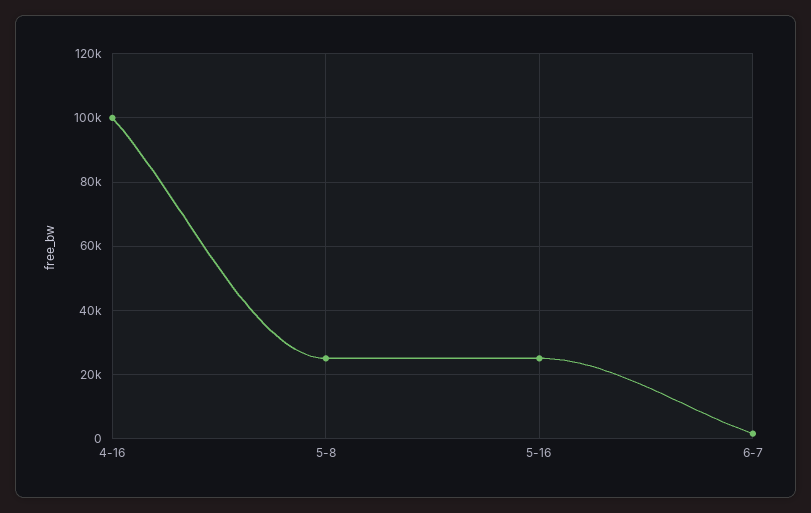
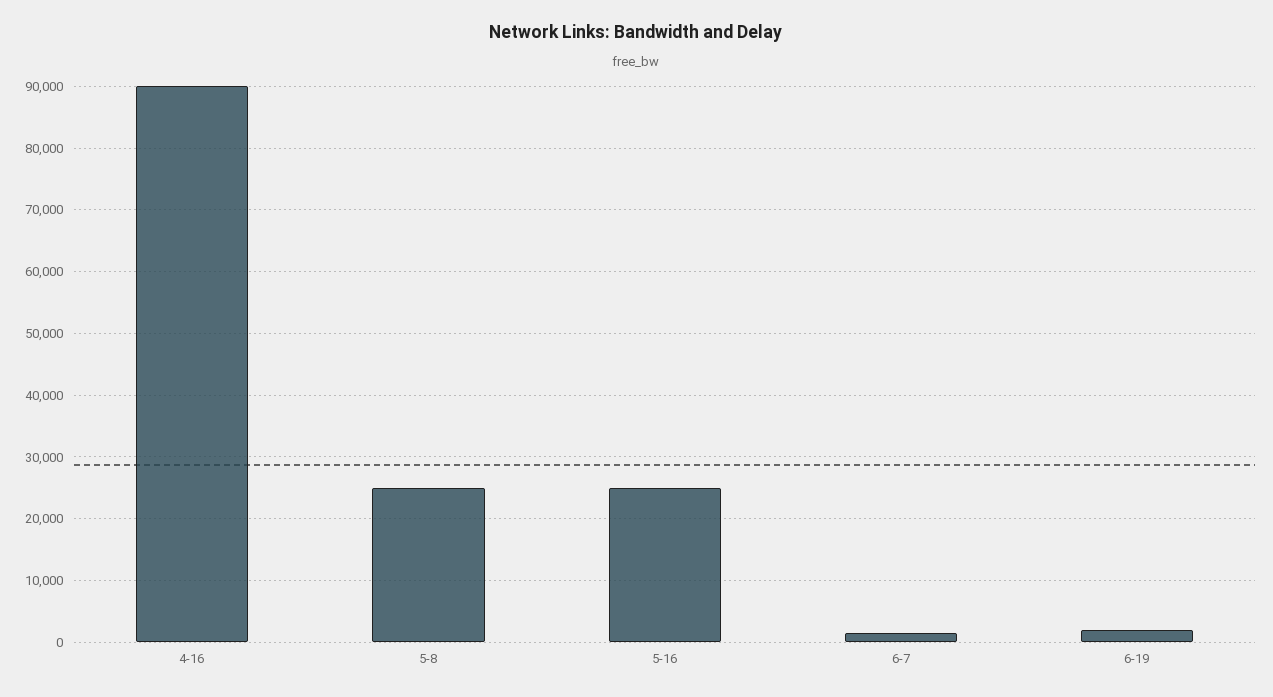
4-16: 100000 -> 90000
6-19: none -> 2000

